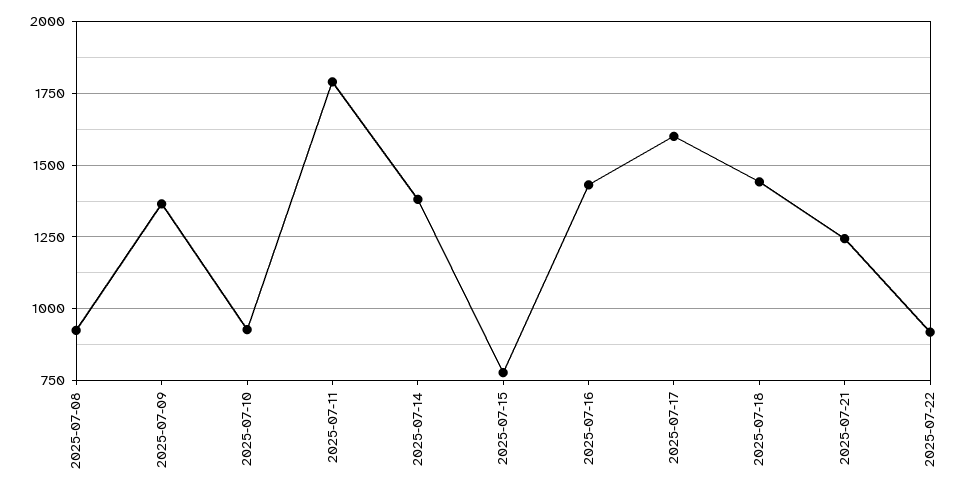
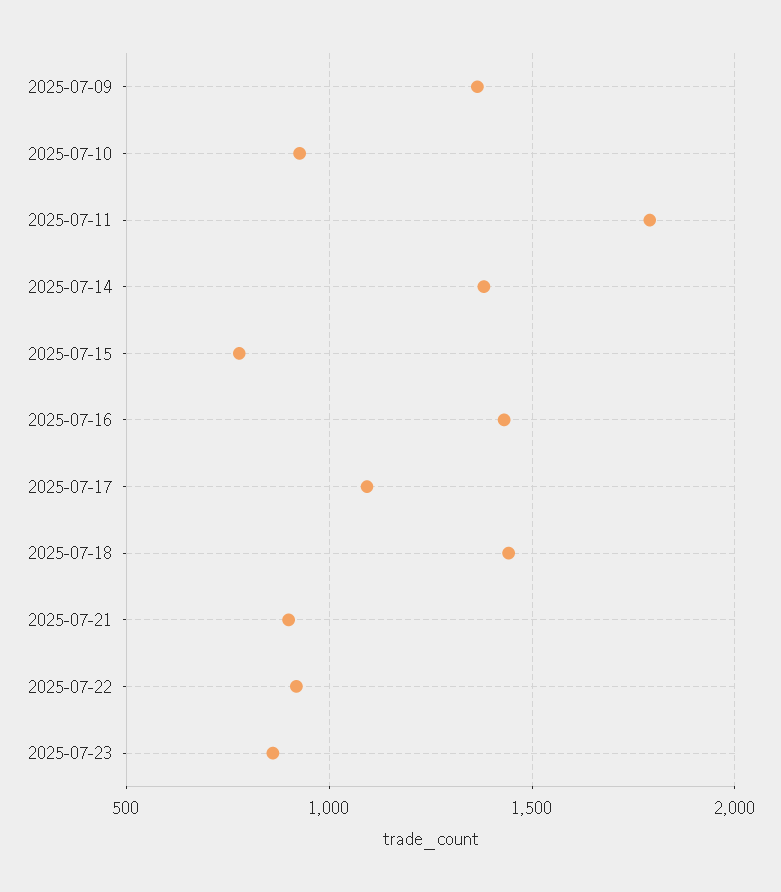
2025-07-08: 925 -> none
2025-07-17: 1600 -> 1100
2025-07-21: 1250 -> 900
2025-07-23: none -> 850

